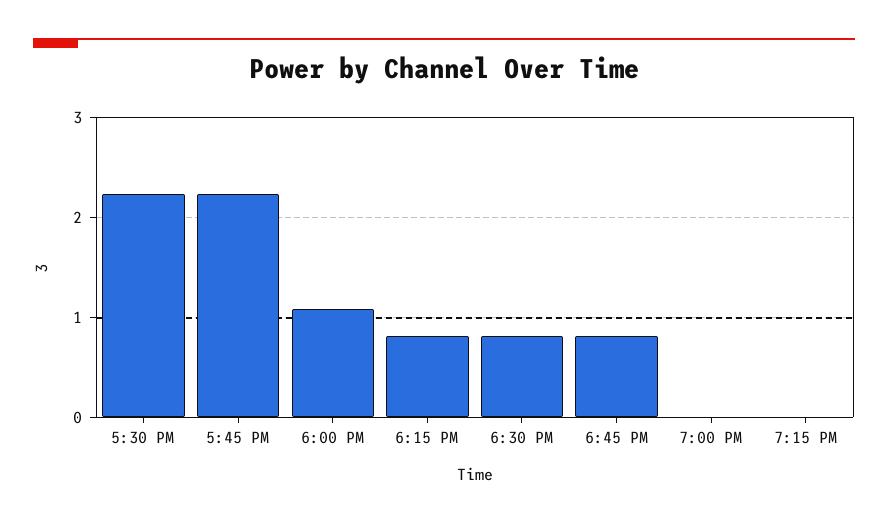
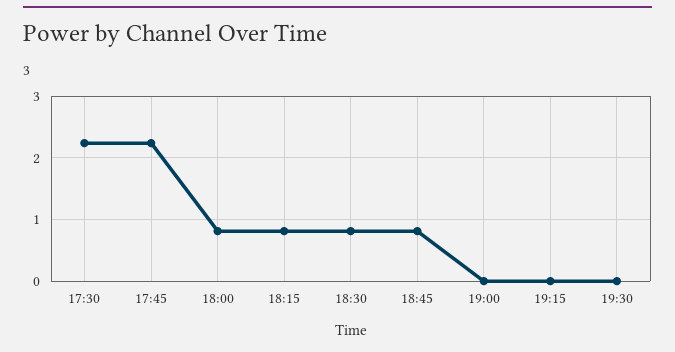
6:00 PM: 1.1 -> 0.8
19:30: none -> 0

